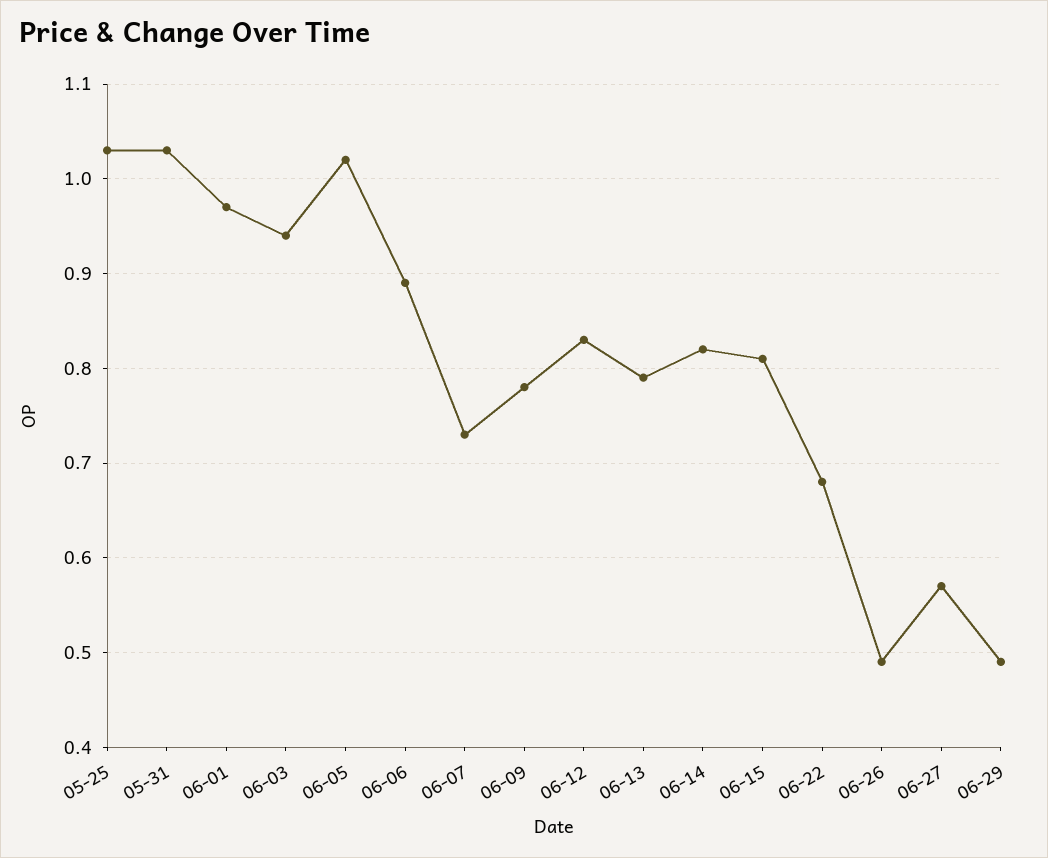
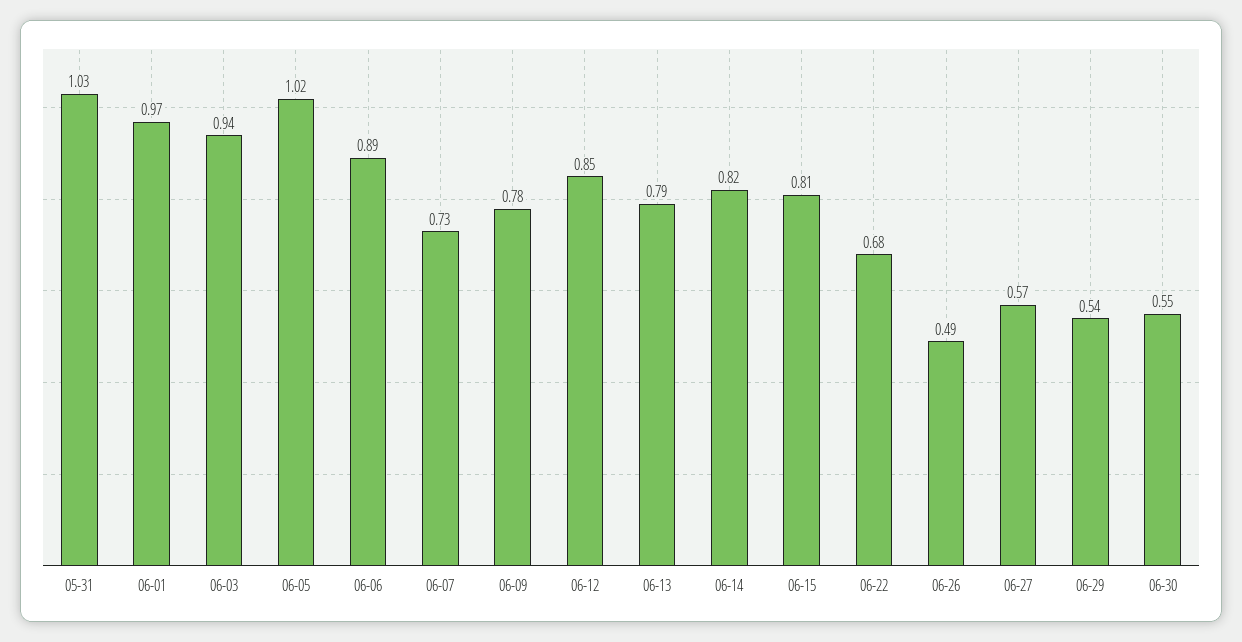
05-25: 1.03 -> none
06-12: 0.83 -> 0.85
06-29: 0.49 -> 0.54
06-30: none -> 0.55

